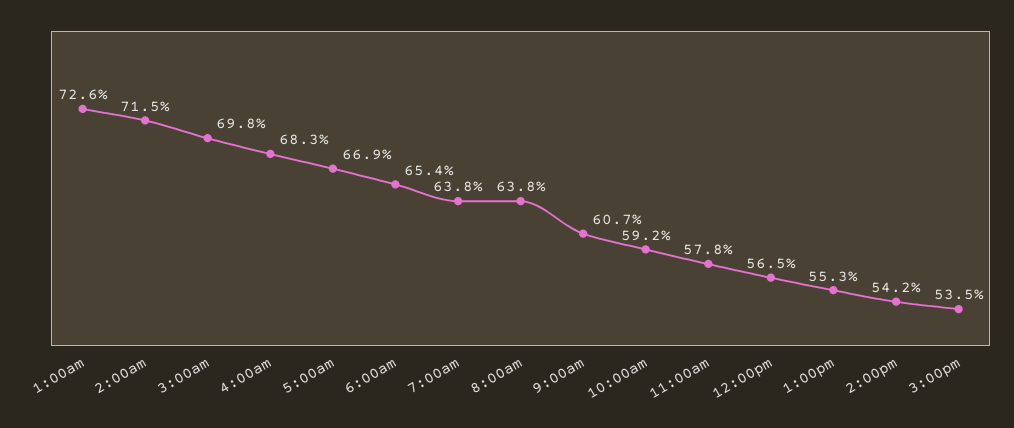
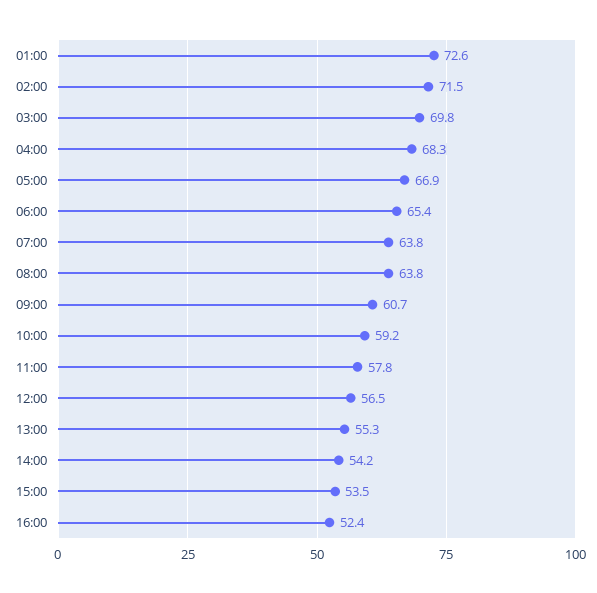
16:00: none -> 52.4

